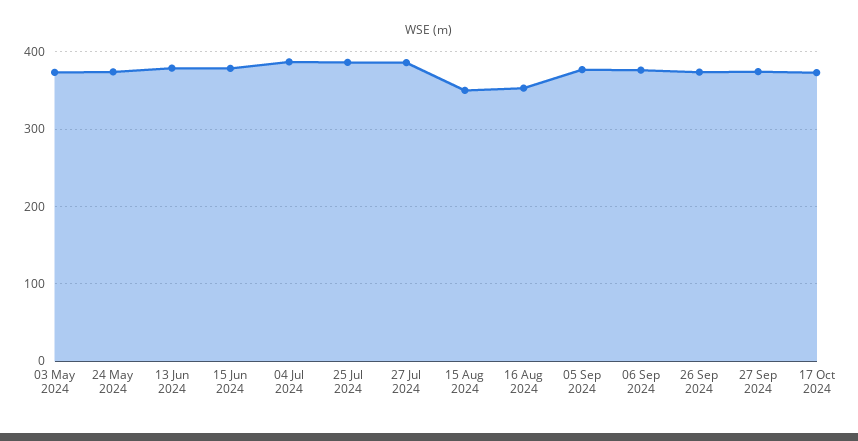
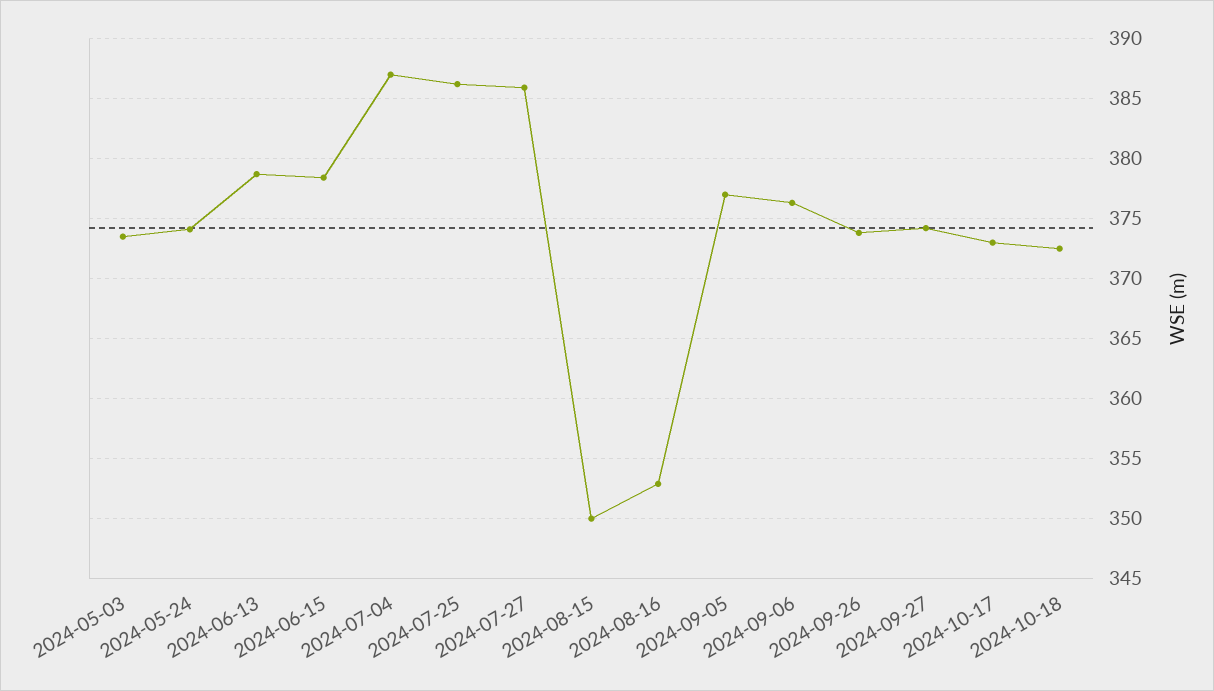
2024-10-18: none -> 372.5

